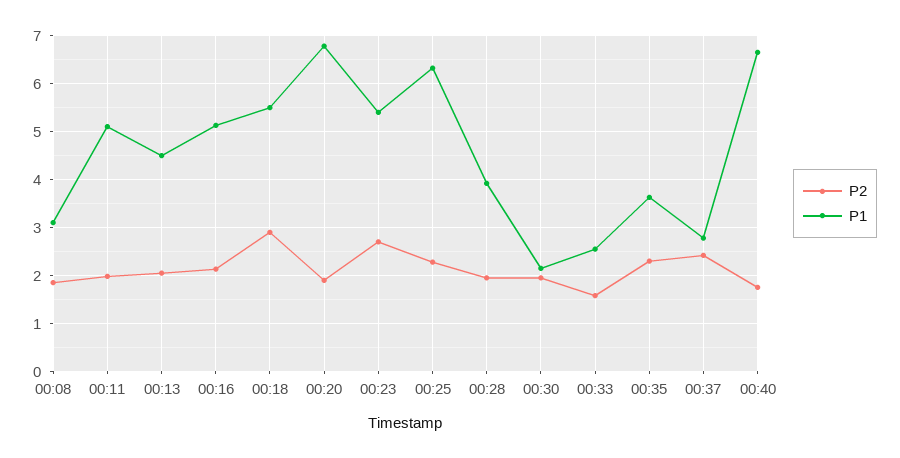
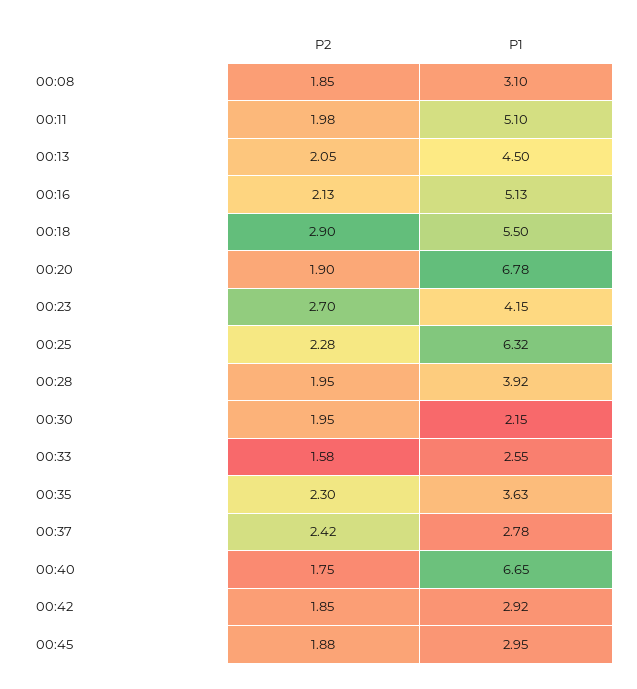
P1, 00:23: 5.4 -> 4.15
P2, 00:42: none -> 1.85
P1, 00:42: none -> 2.92
P2, 00:45: none -> 1.88
P1, 00:45: none -> 2.95

